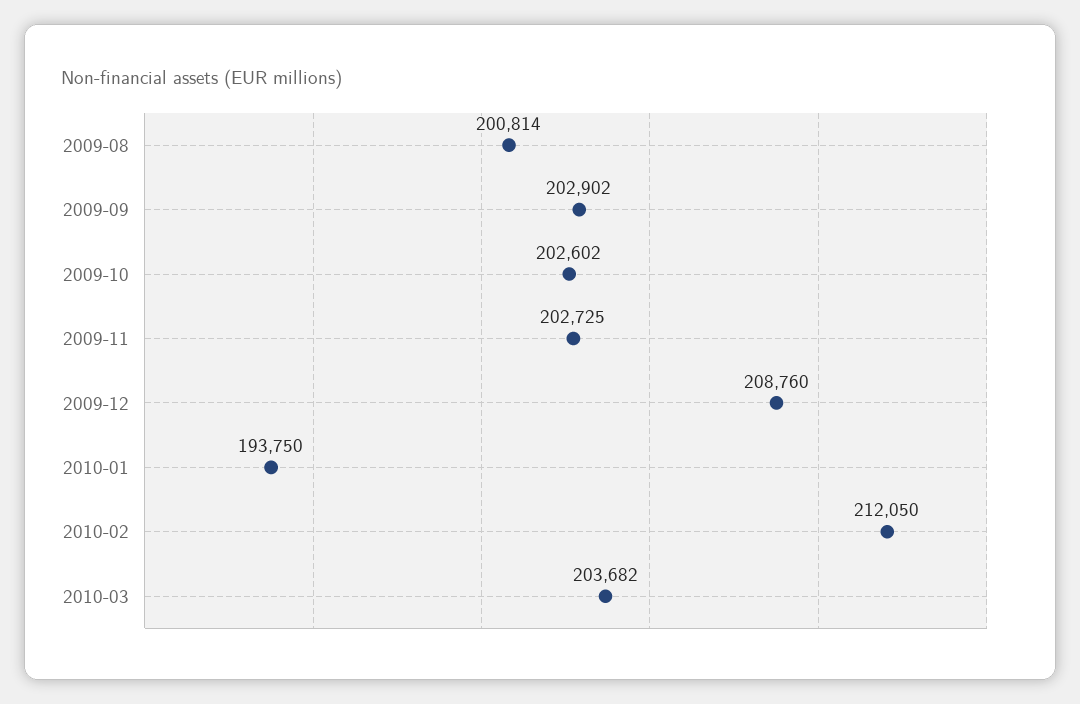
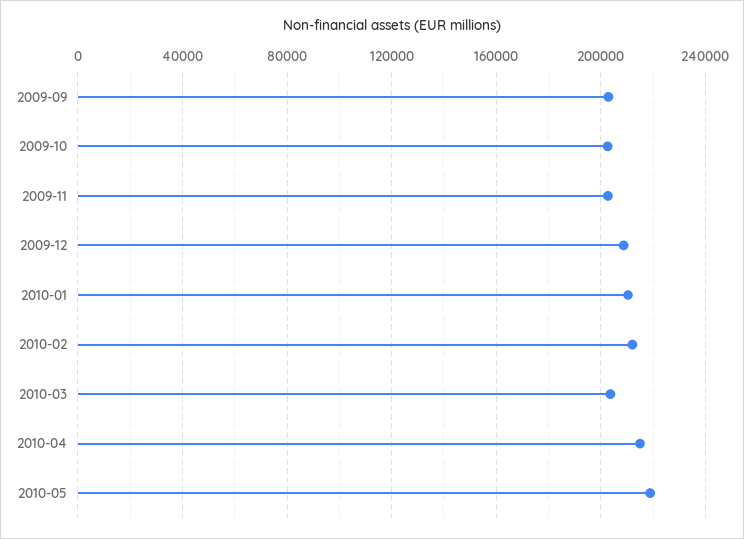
2009-08: 200814 -> none
2010-01: 193750 -> 210000
2010-04: none -> 215000
2010-05: none -> 220000

